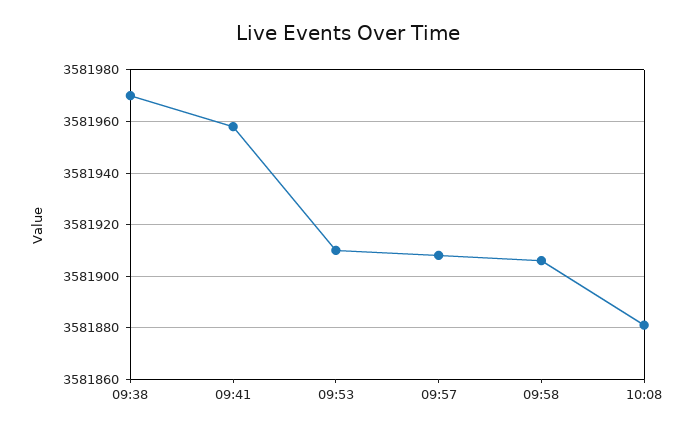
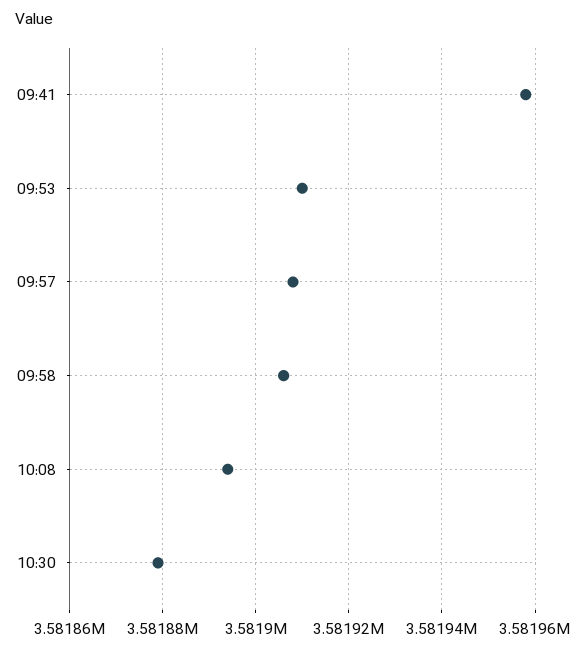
09:38: 3581970 -> none
10:08: 3581880 -> 3581895
10:30: none -> 3581880

